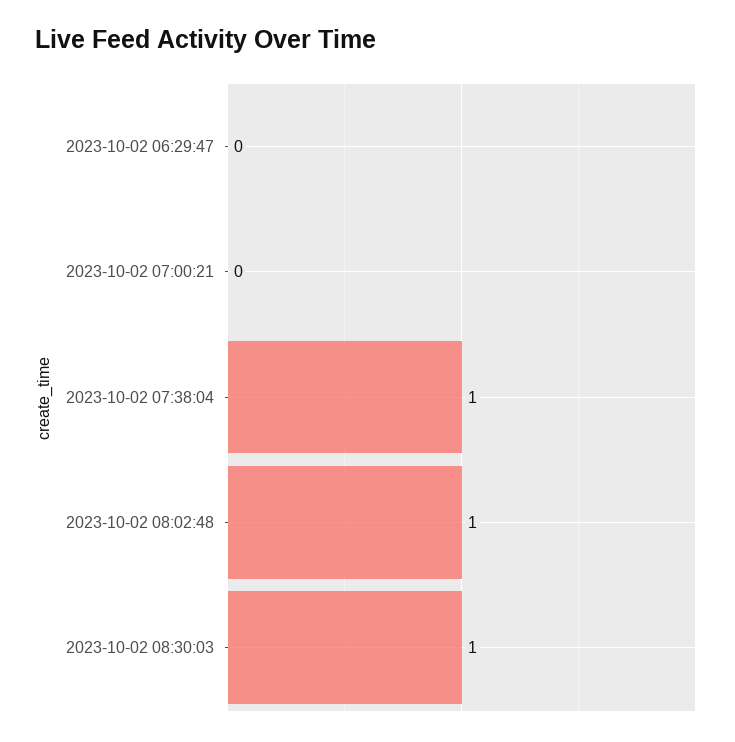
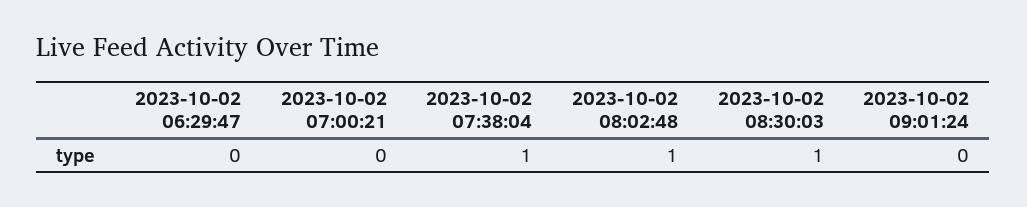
2023-10-02 09:01:24: none -> 0

